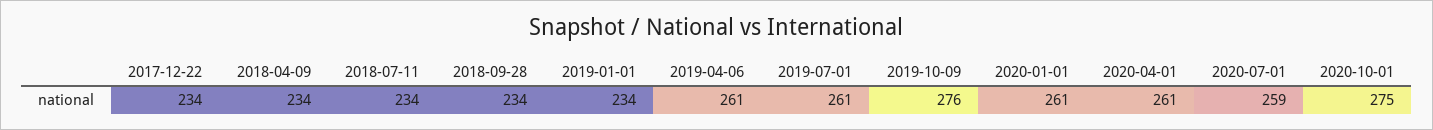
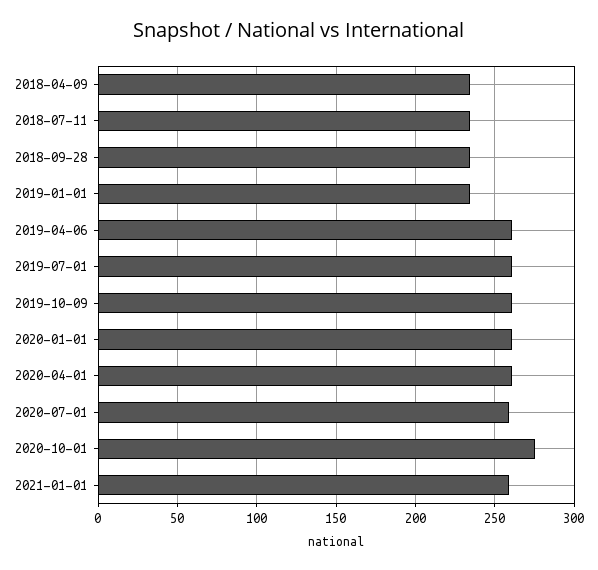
2017-12-22: 234 -> none
2019-10-09: 276 -> 260
2021-01-01: none -> 260

